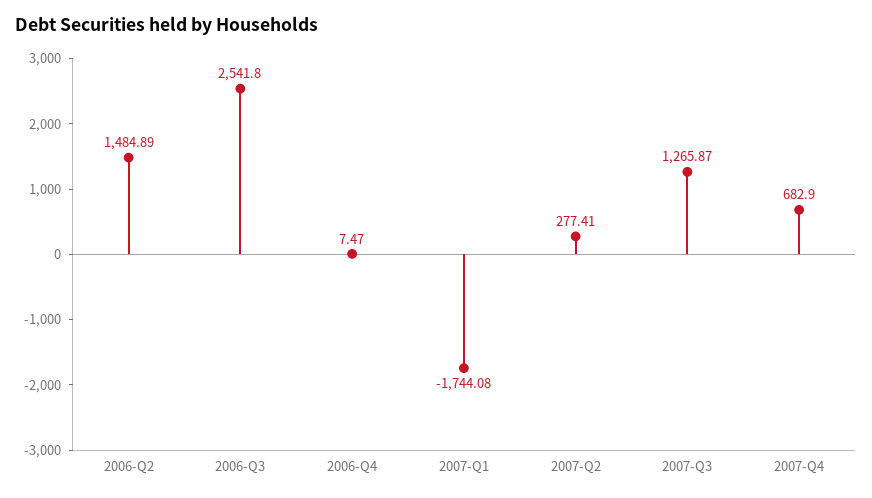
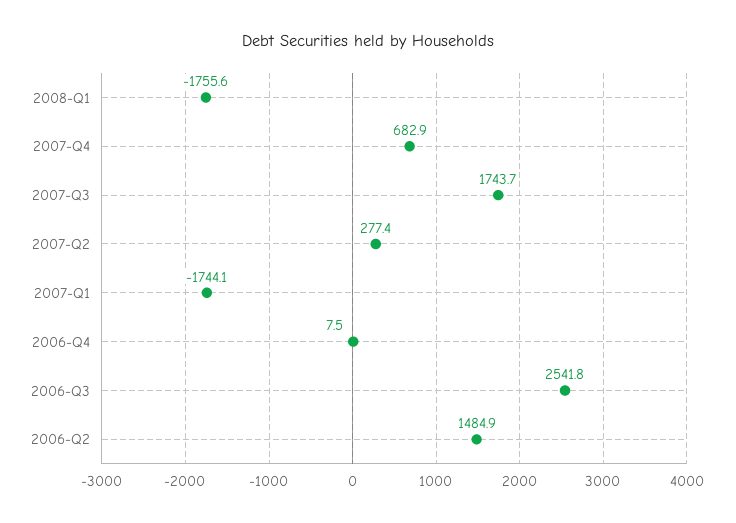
2007-Q3: 1265.87 -> 1743.7
2008-Q1: none -> -1755.6

